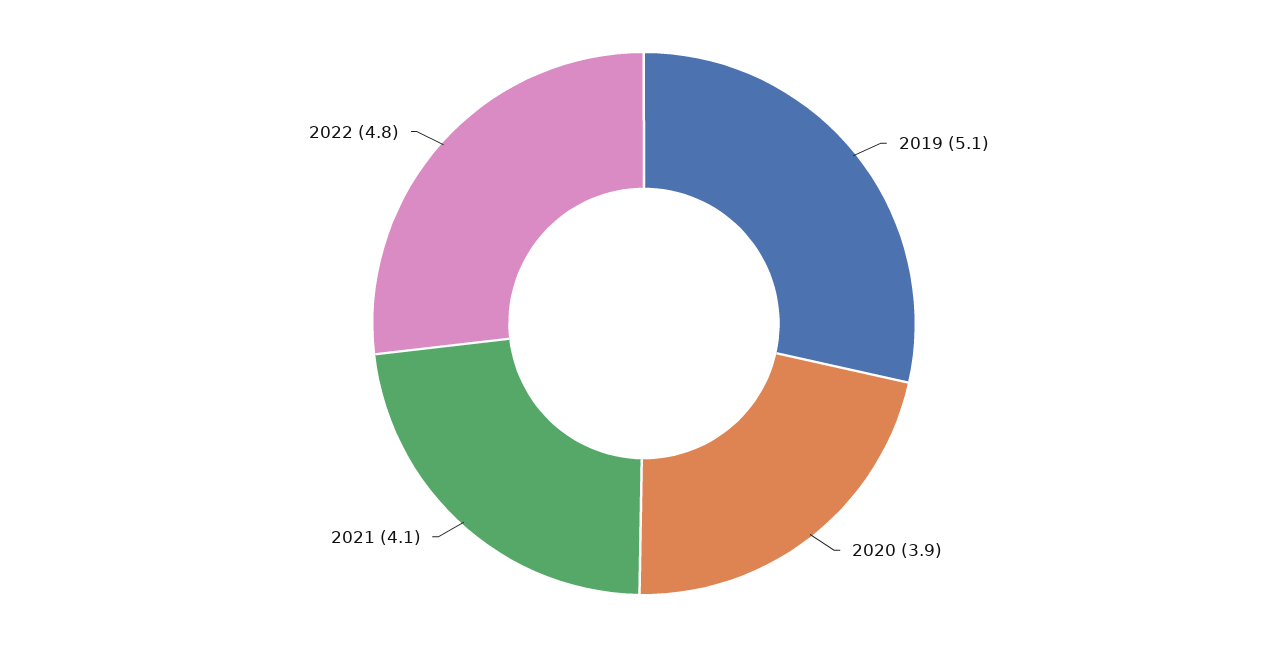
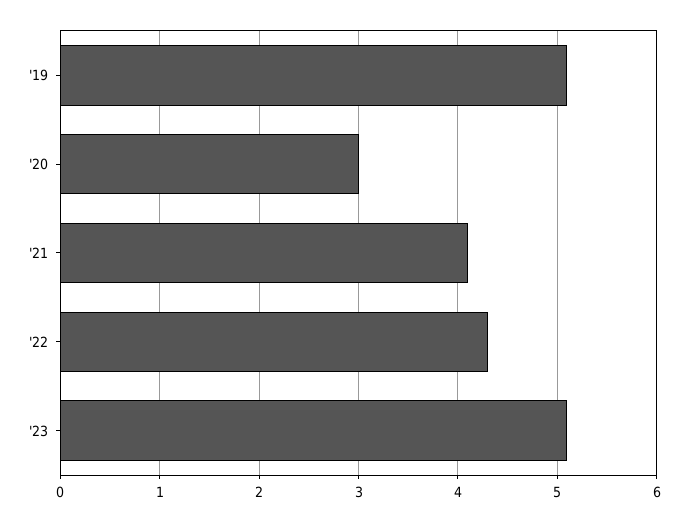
2020: 3.9 -> 3
2022: 4.8 -> 4.3
'23: none -> 5.1

